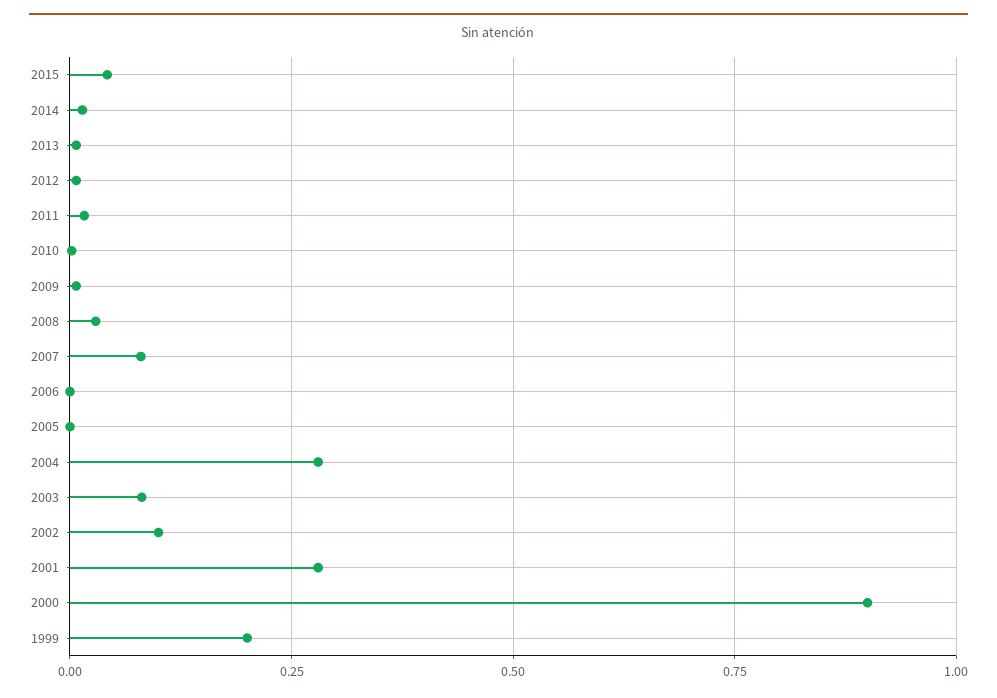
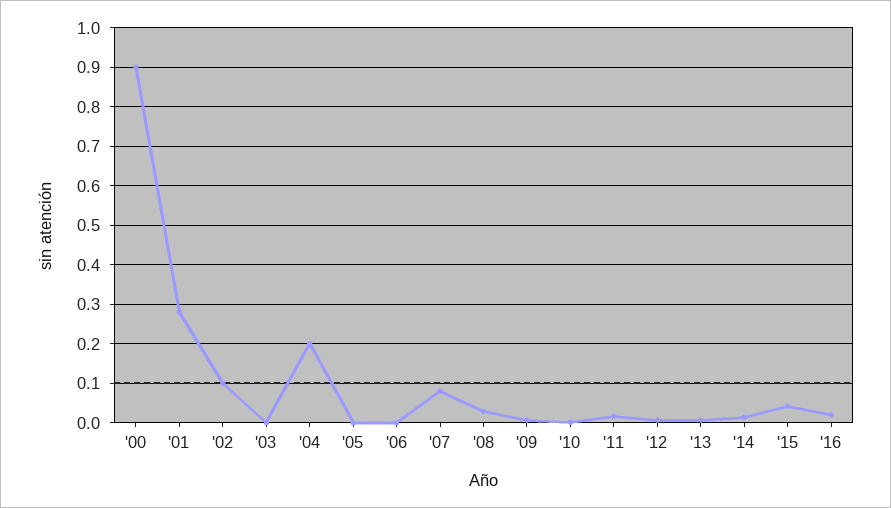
2004: 0.275 -> 0.2
2003: 0.075 -> 0
1999: 0.2 -> none
'16: none -> 0.02

